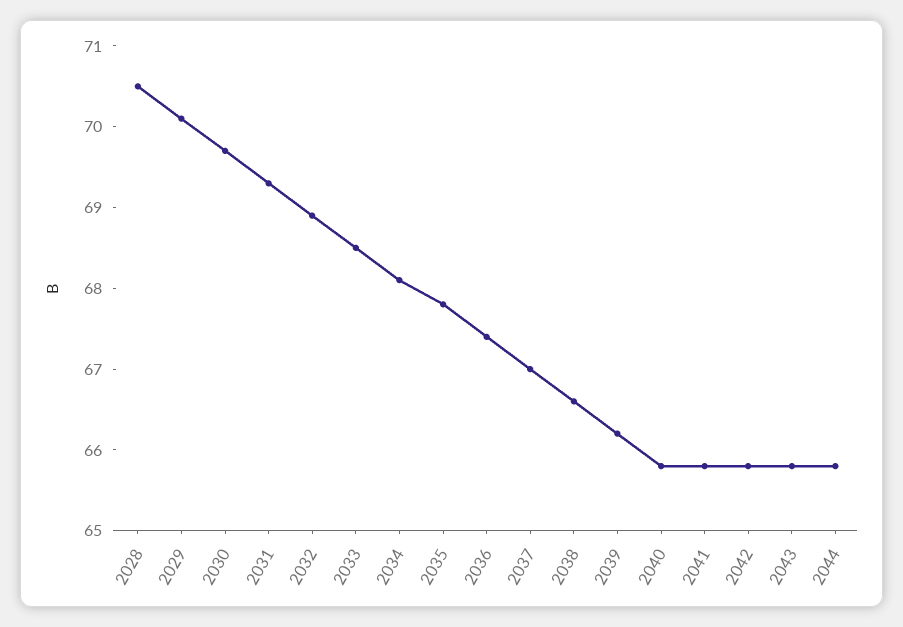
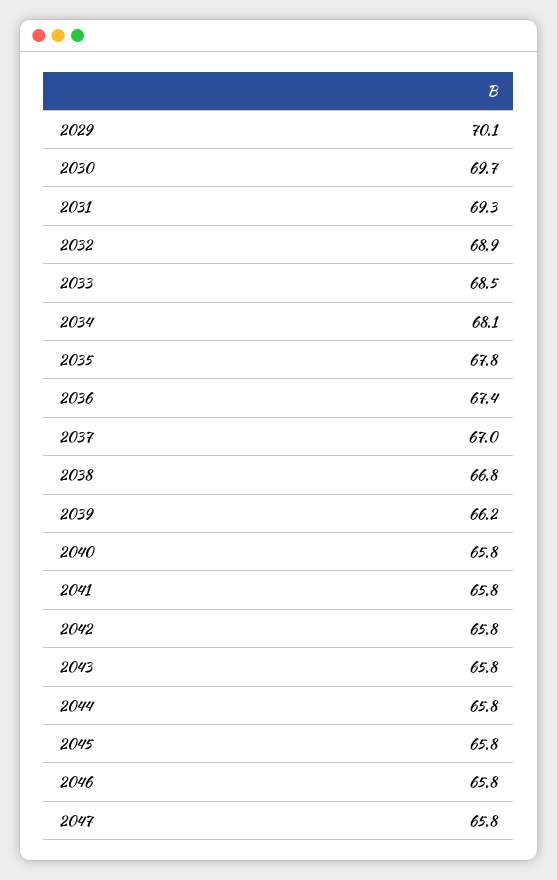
2028: 70.5 -> none
2038: 66.6 -> 66.8
2045: none -> 65.8
2046: none -> 65.8
2047: none -> 65.8

